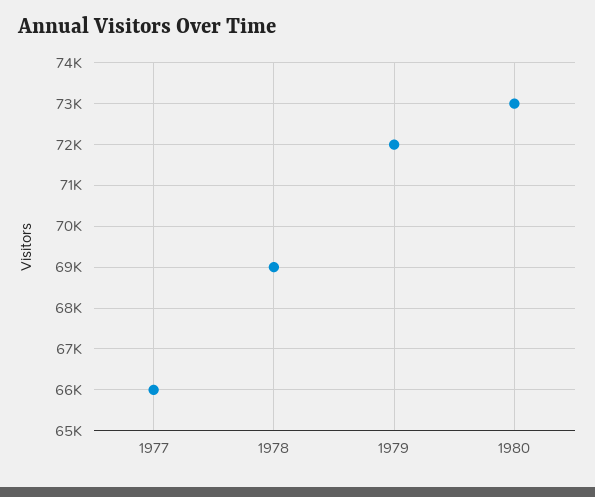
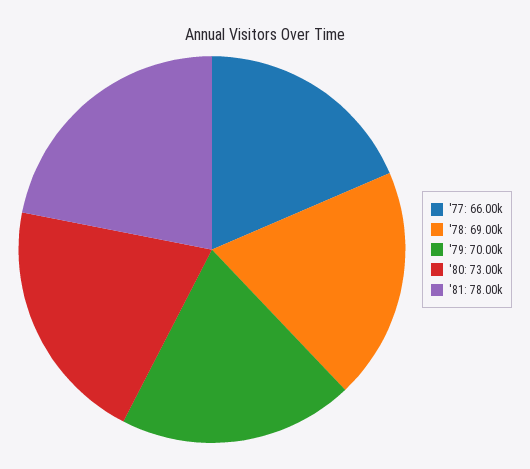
1979: 72000 -> 70000
'81: none -> 78000

